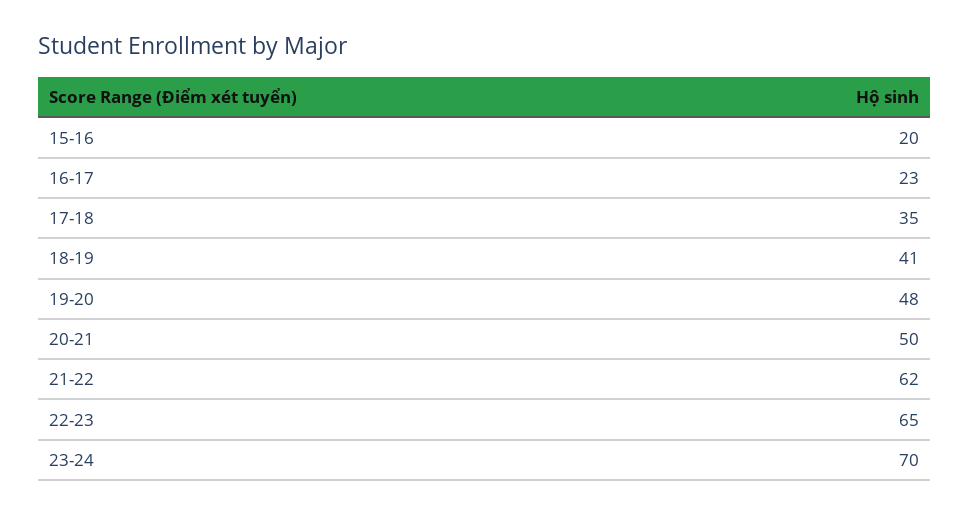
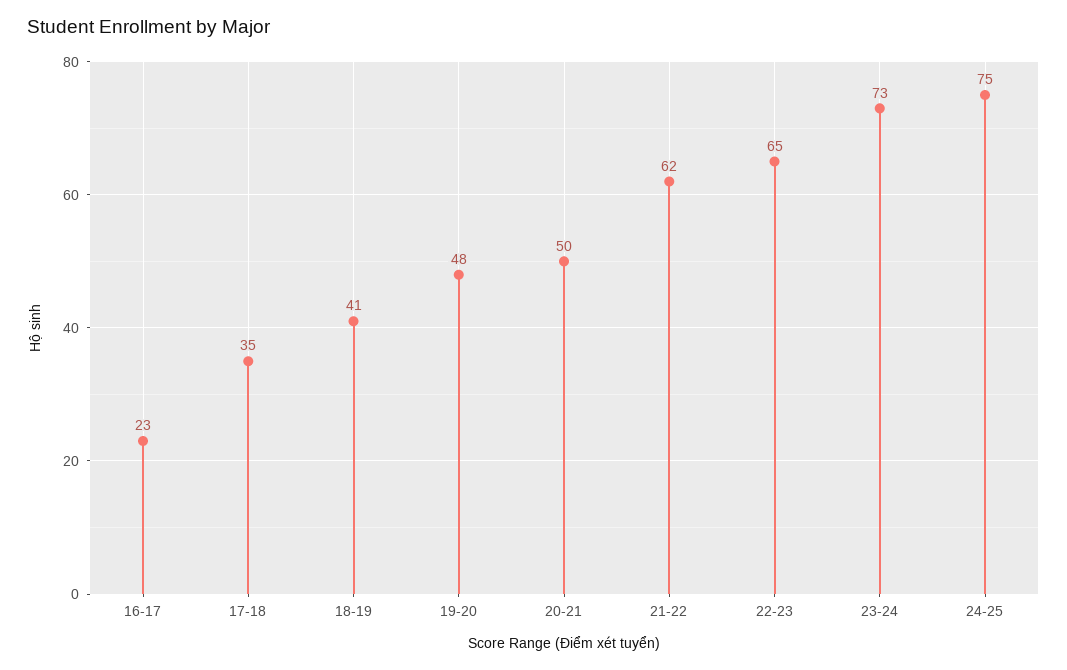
15-16: 20 -> none
23-24: 70 -> 73
24-25: none -> 75

